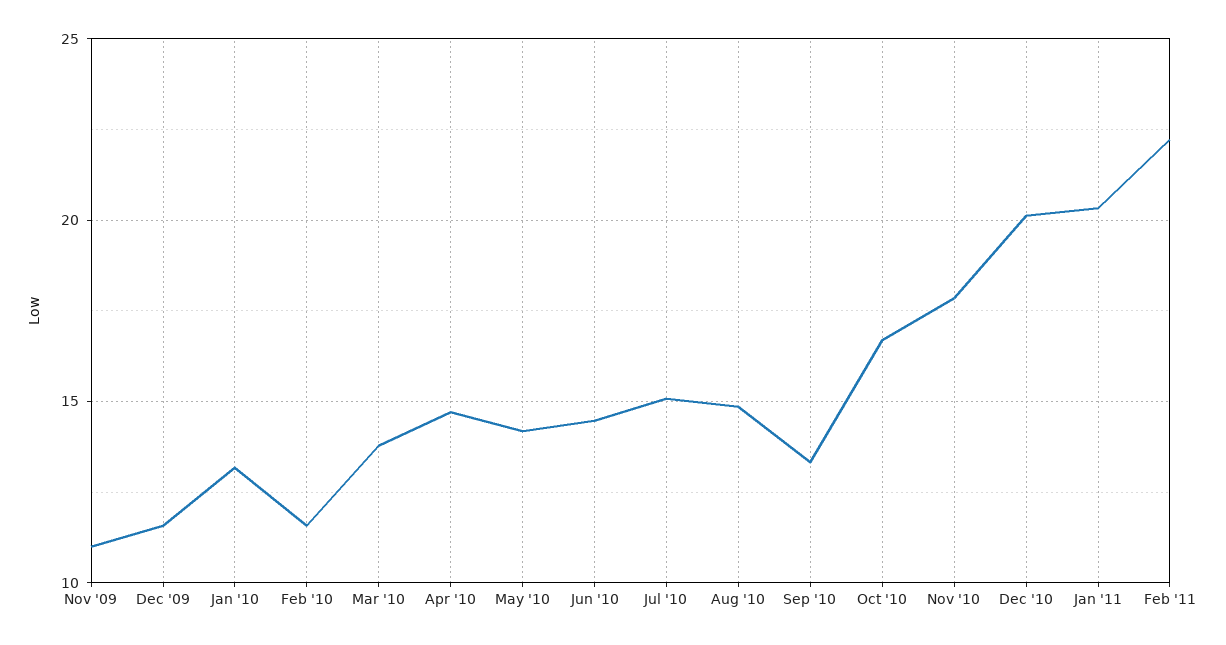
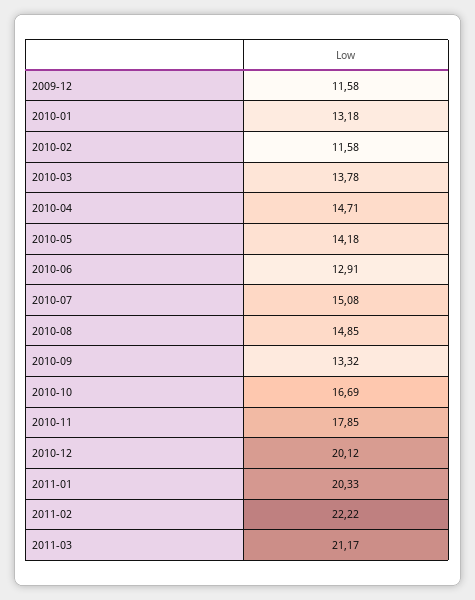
Nov '09: 11 -> none
Jun '10: 14.5 -> 12.91
2011-03: none -> 21.17

